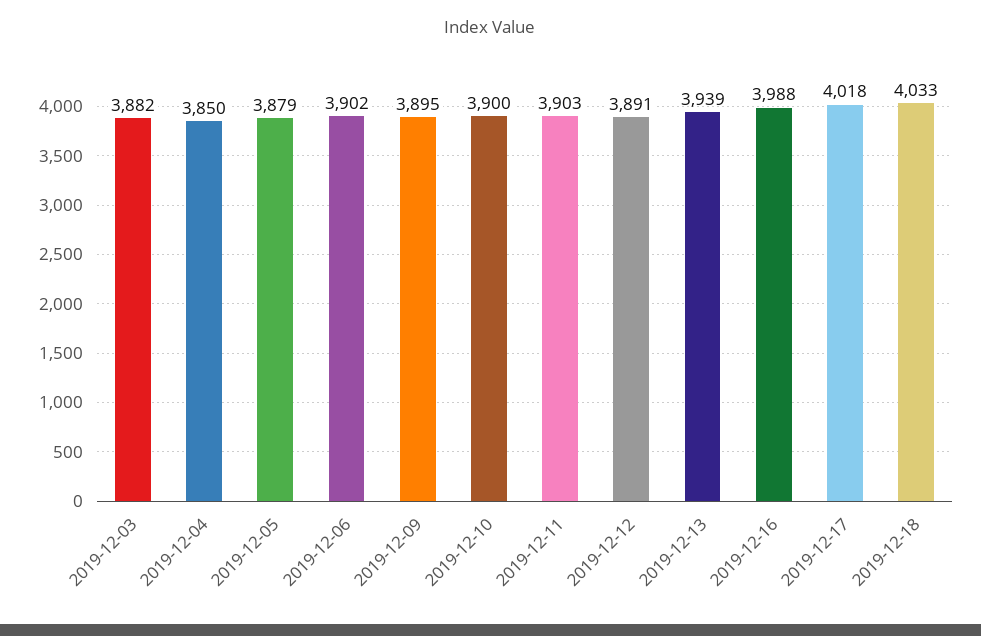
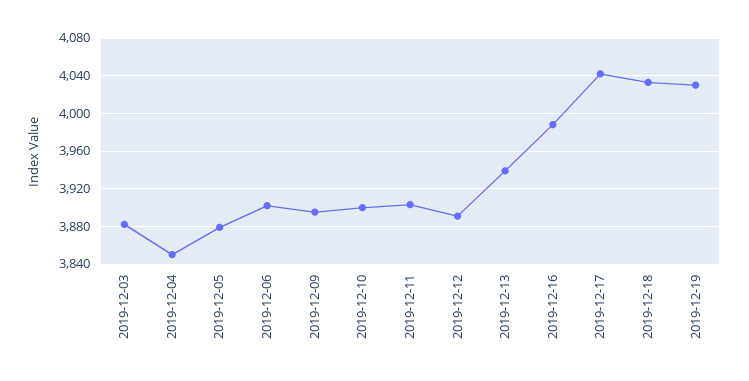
2019-12-17: 4018 -> 4040
2019-12-19: none -> 4030

